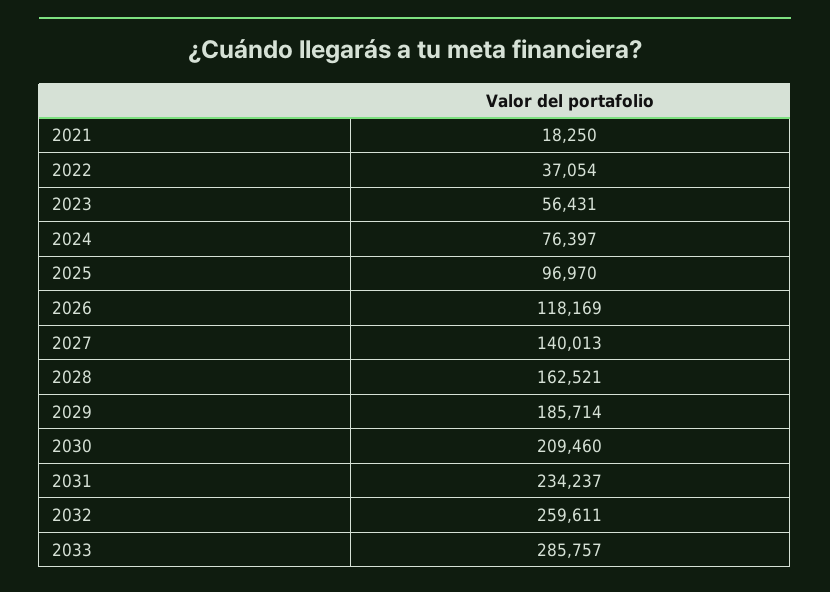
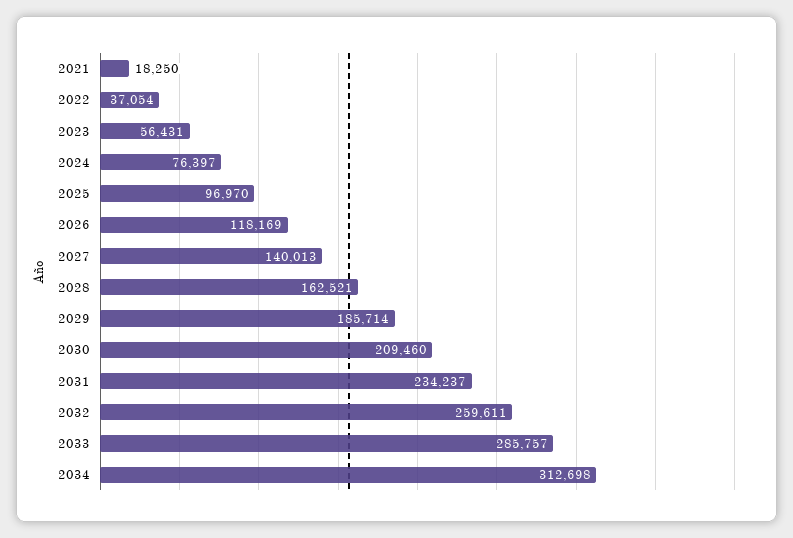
2034: none -> 312698

